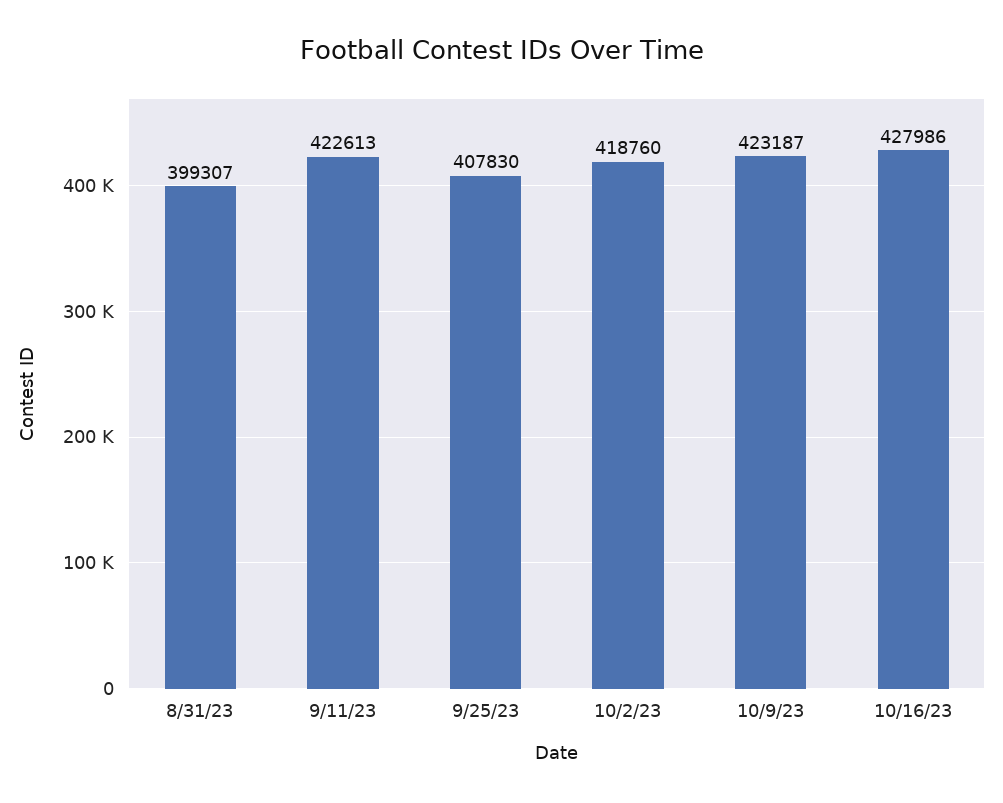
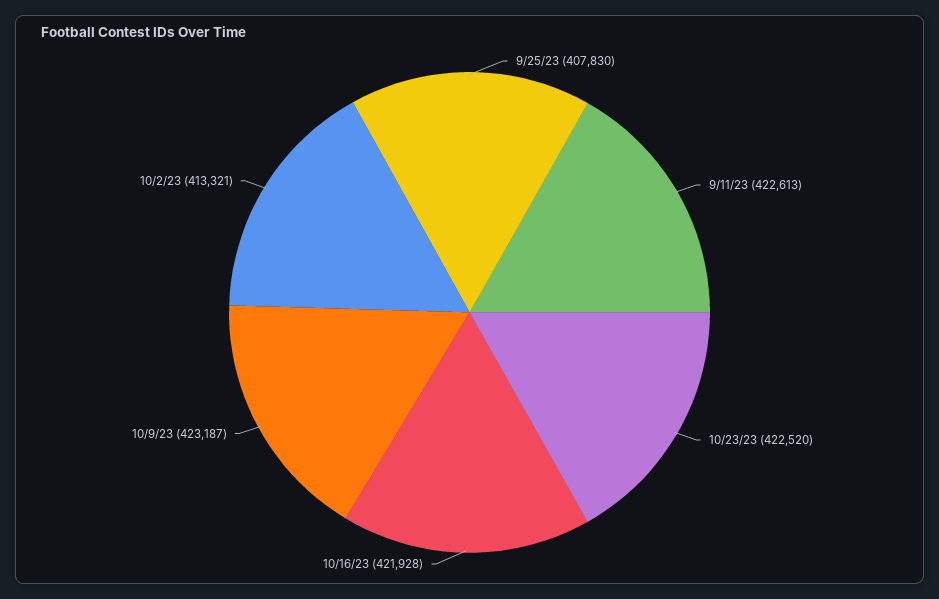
8/31/23: 399307 -> none
10/2/23: 418760 -> 413321
10/16/23: 427986 -> 421928
10/23/23: none -> 422520

